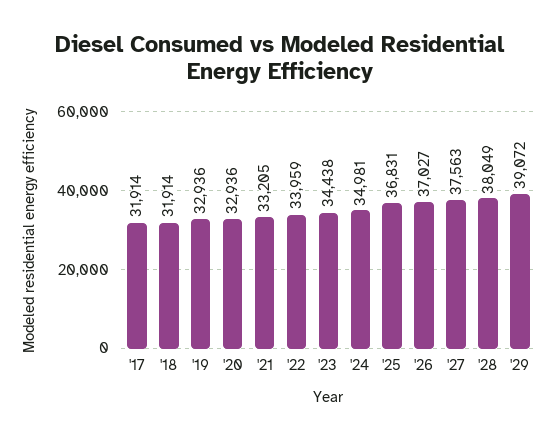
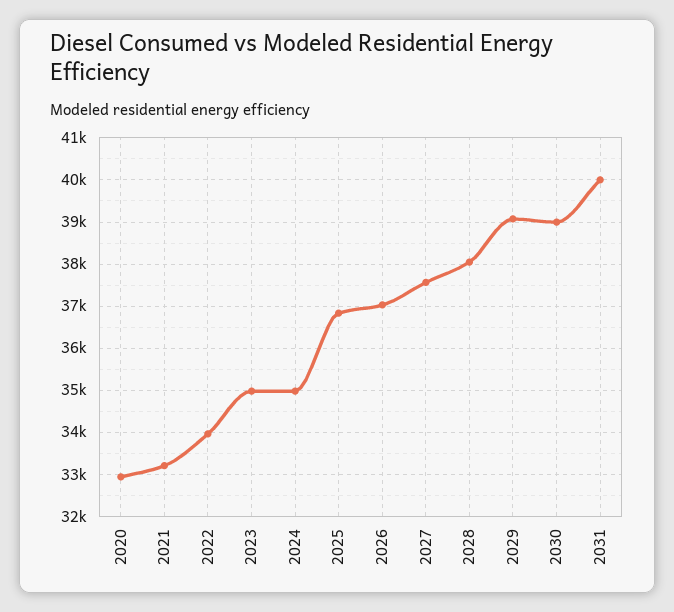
'17: 31914 -> none
'18: 31914 -> none
'19: 32936 -> none
'23: 34438 -> 35000
2030: none -> 39000
2031: none -> 40000

